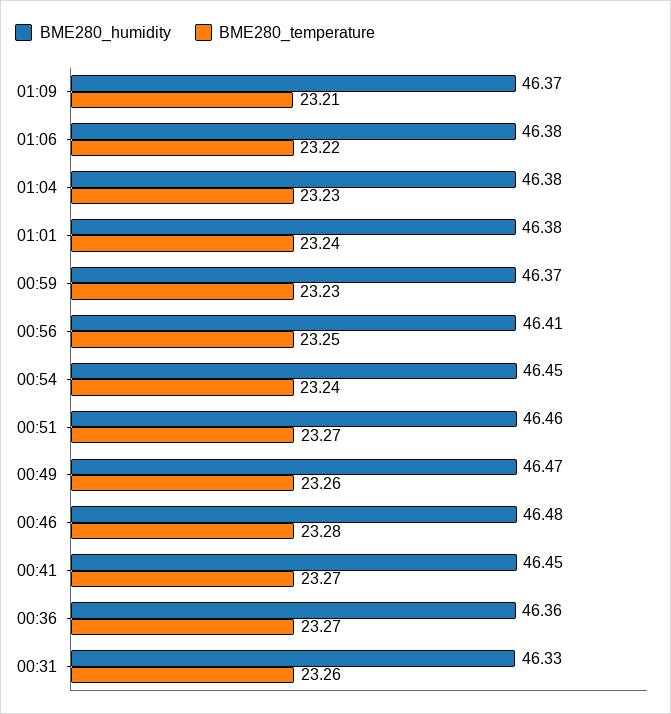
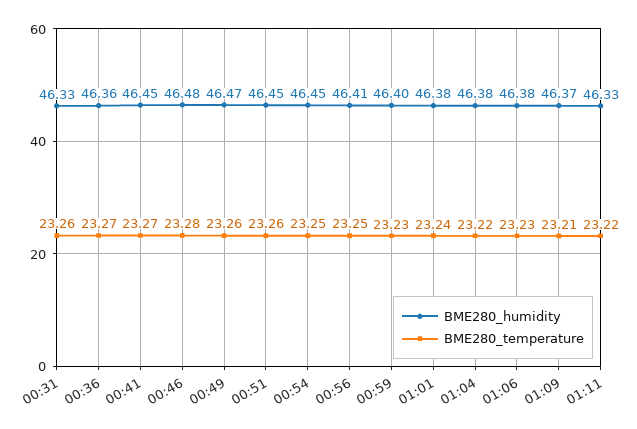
BME280_temperature, 01:06: 23.22 -> 23.23
BME280_temperature, 01:04: 23.23 -> 23.22
BME280_humidity, 00:59: 46.37 -> 46.4
BME280_temperature, 00:54: 23.24 -> 23.25
BME280_humidity, 00:51: 46.46 -> 46.45
BME280_temperature, 00:51: 23.27 -> 23.26
BME280_humidity, 01:11: none -> 46.33
BME280_temperature, 01:11: none -> 23.22

